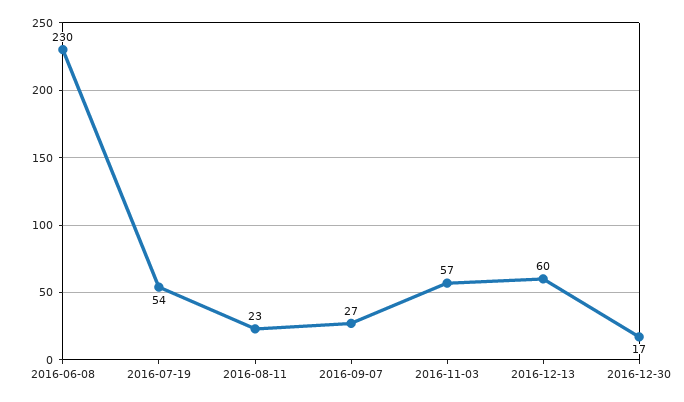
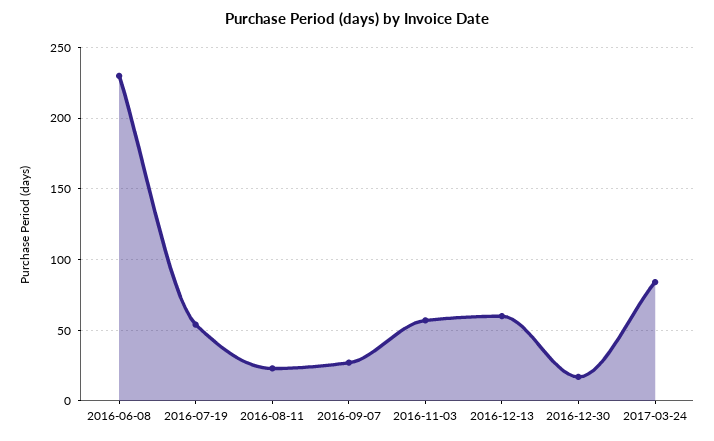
2017-03-24: none -> 85

